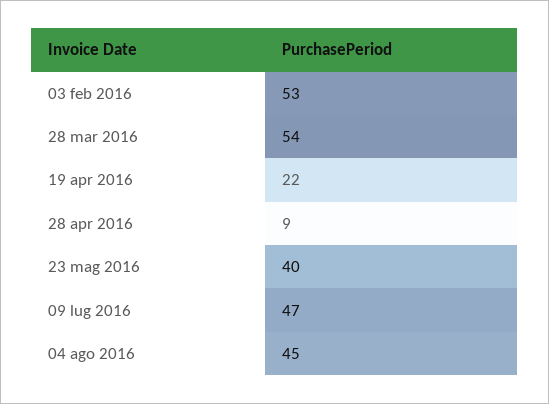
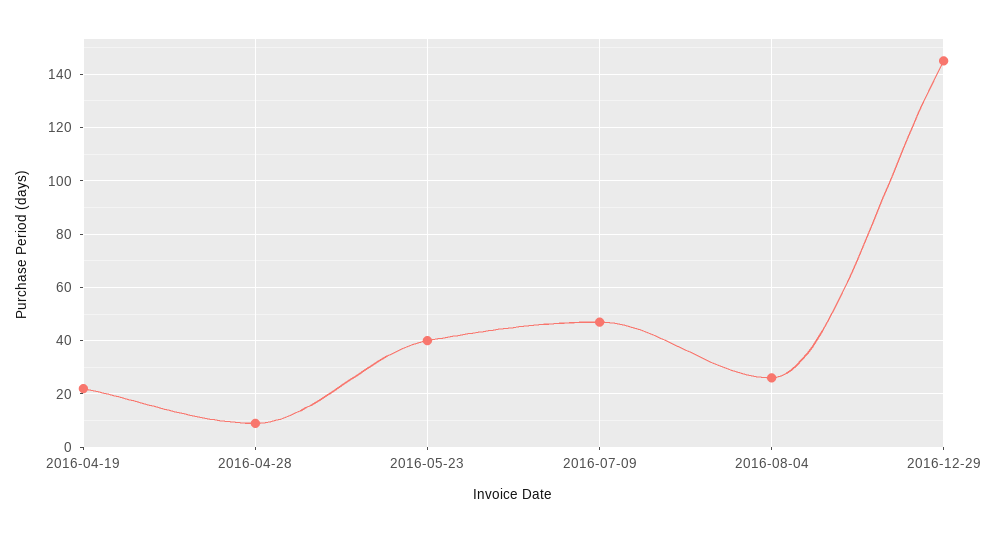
03 feb 2016: 53 -> none
28 mar 2016: 54 -> none
04 ago 2016: 45 -> 25
2016-12-29: none -> 145

